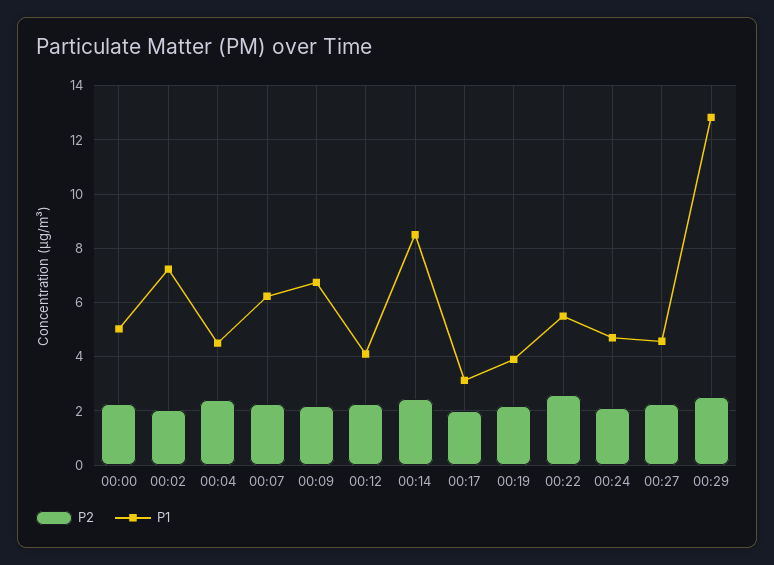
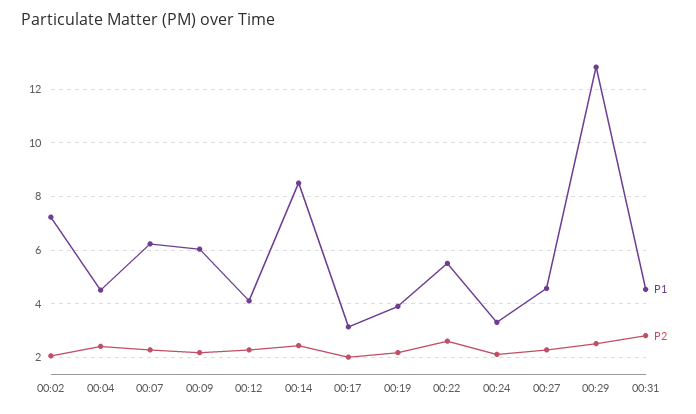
P2, 00:00: 2.25 -> none
P1, 00:00: 5 -> none
P1, 00:09: 6.75 -> 6
P1, 00:24: 4.75 -> 3.25
P1, 00:31: none -> 4.5
P2, 00:31: none -> 2.75

